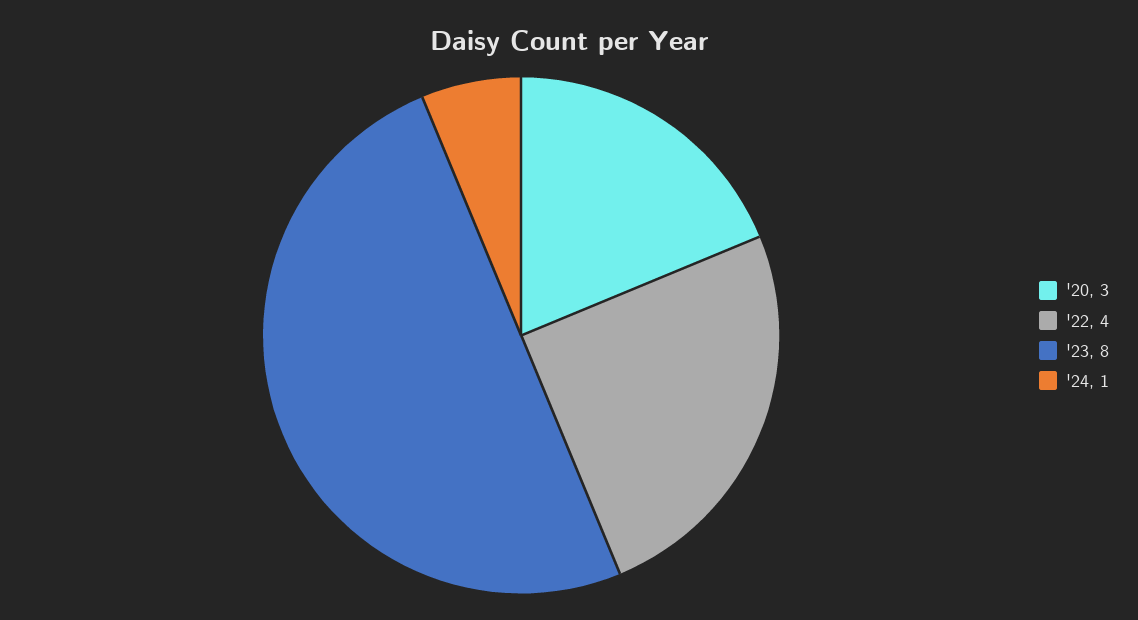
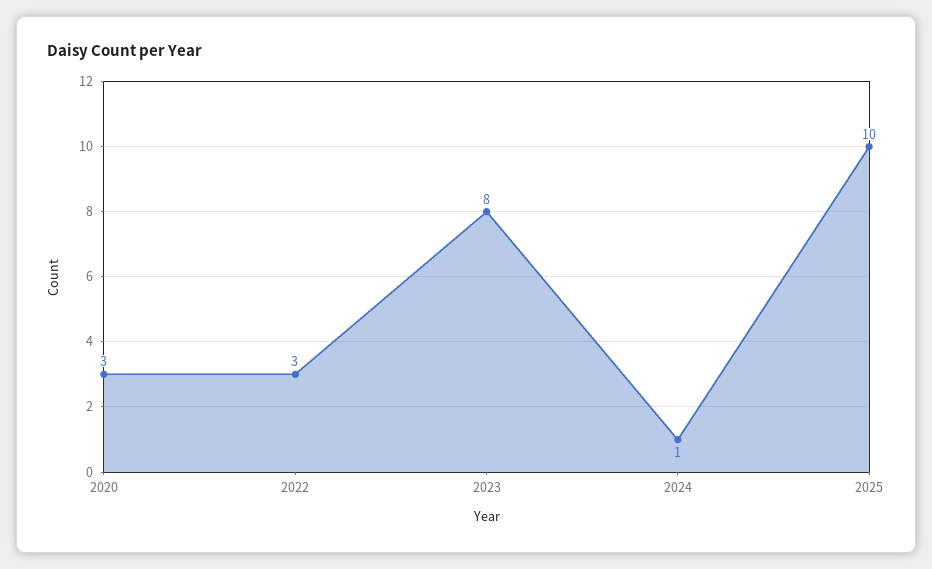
'22: 4 -> 3
2025: none -> 10

